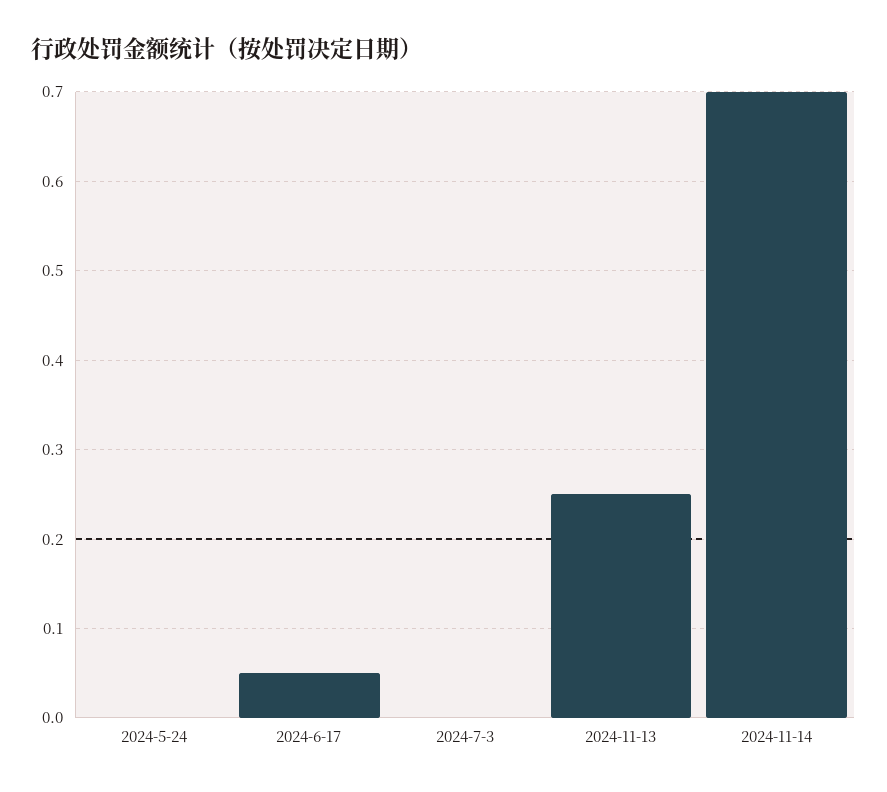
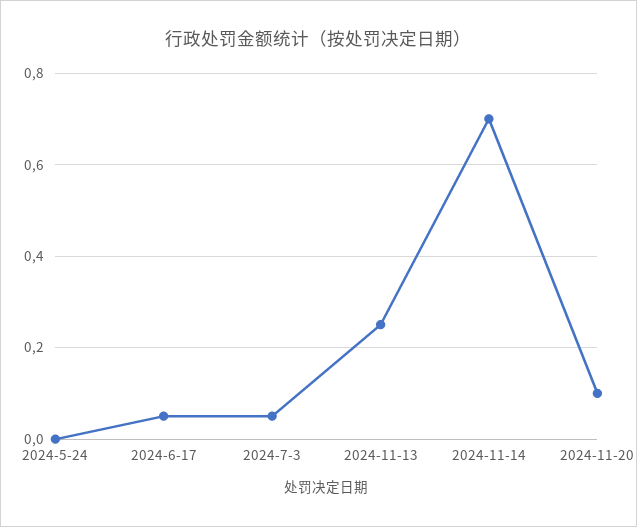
2024-7-3: 0 -> 0.05
2024-11-20: none -> 0.1

